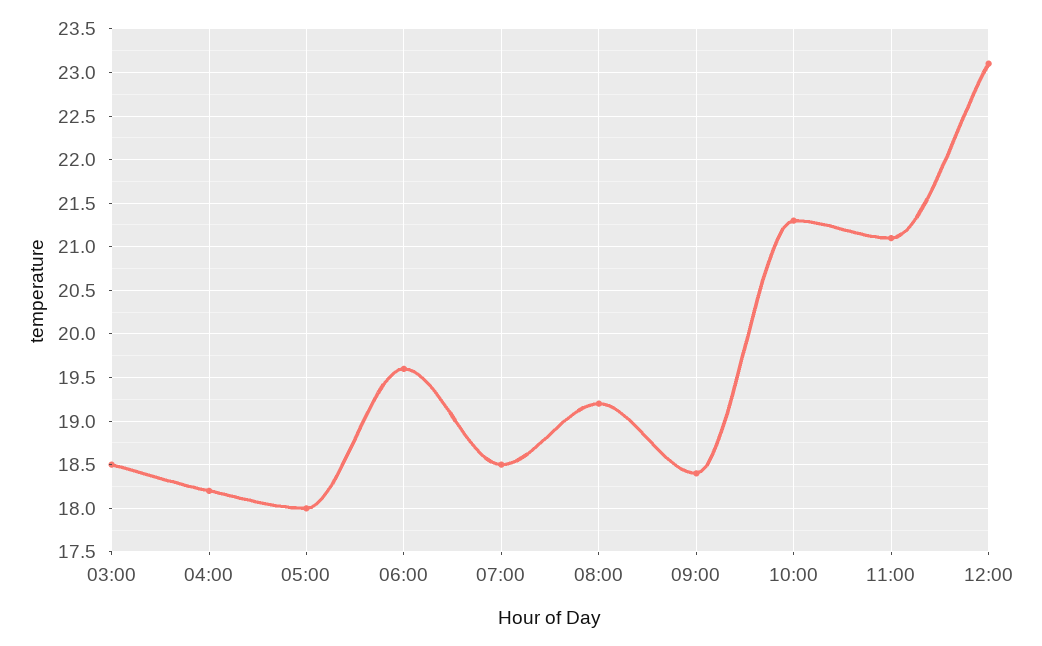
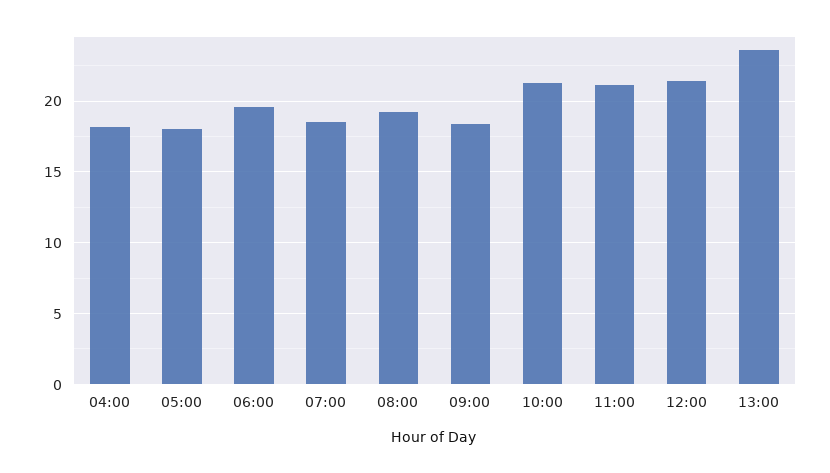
03:00: 18.5 -> none
12:00: 23.1 -> 21.5
13:00: none -> 23.5

